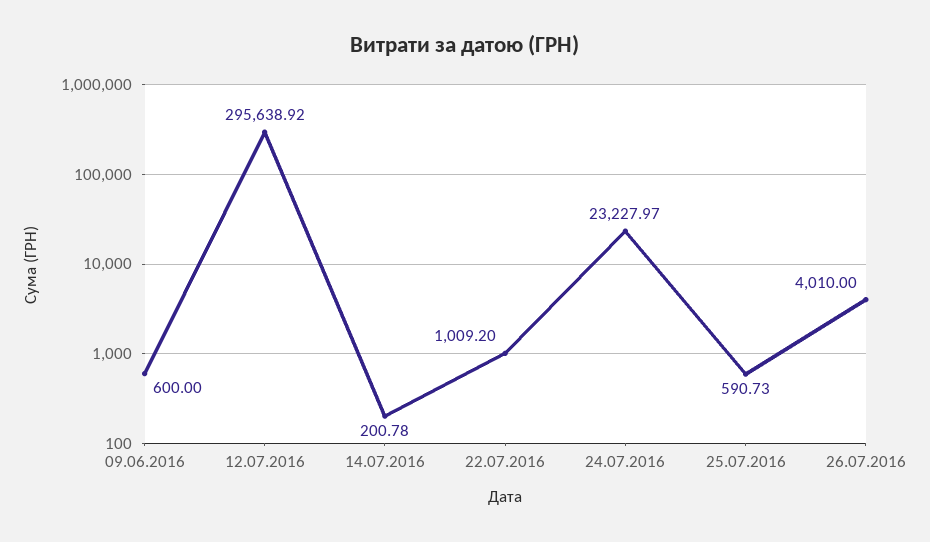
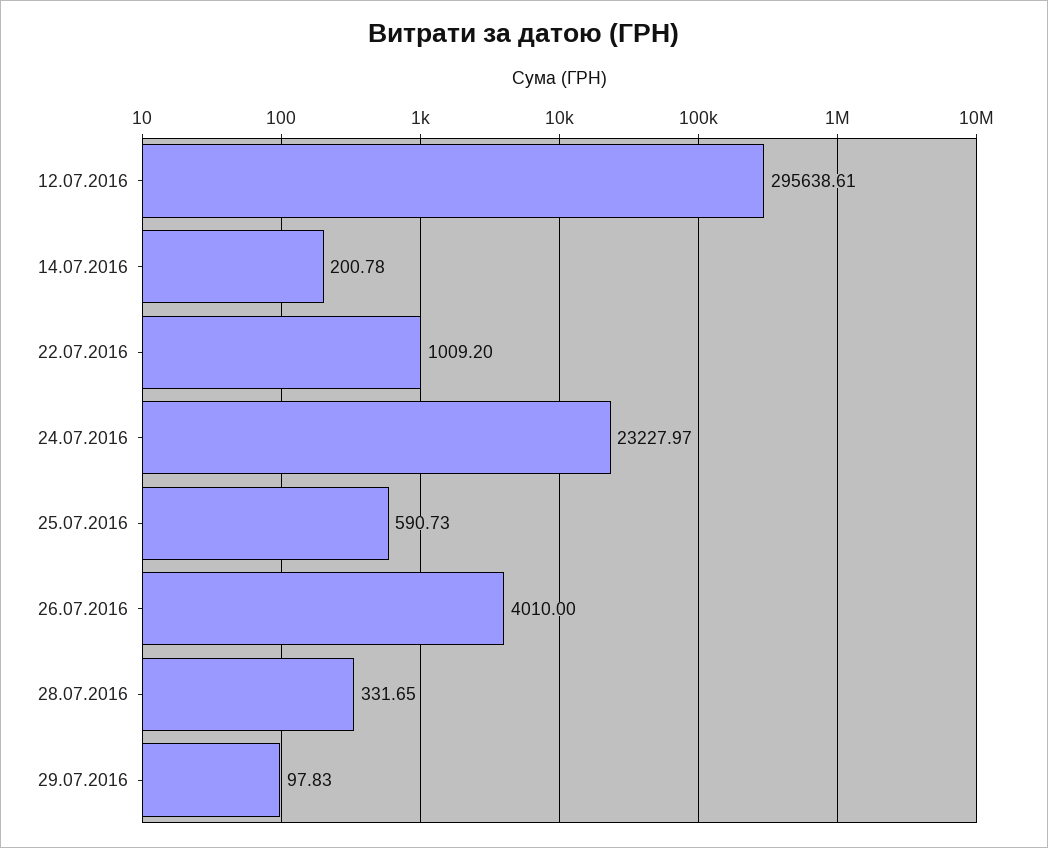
09.06.2016: 600 -> none
12.07.2016: 295638.92 -> 295638.61
28.07.2016: none -> 331.65
29.07.2016: none -> 97.83

